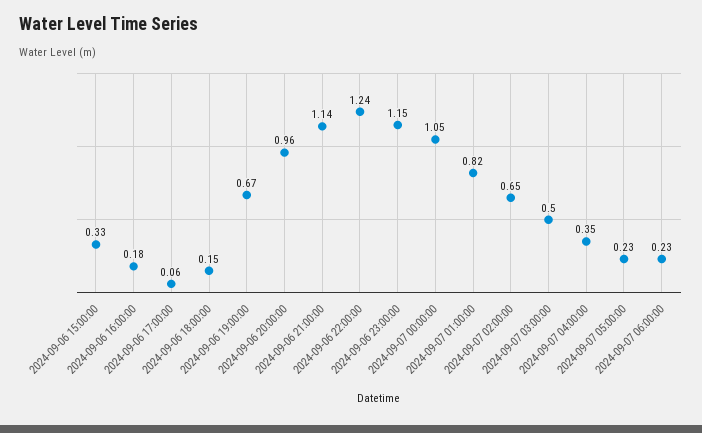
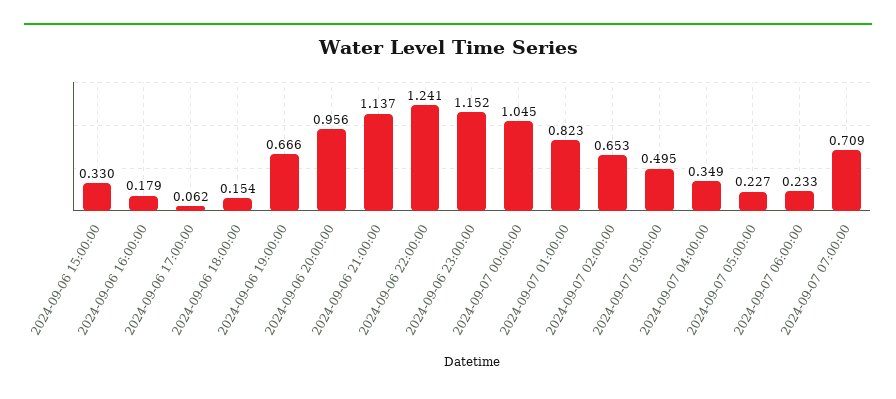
2024-09-07 07:00:00: none -> 0.709

